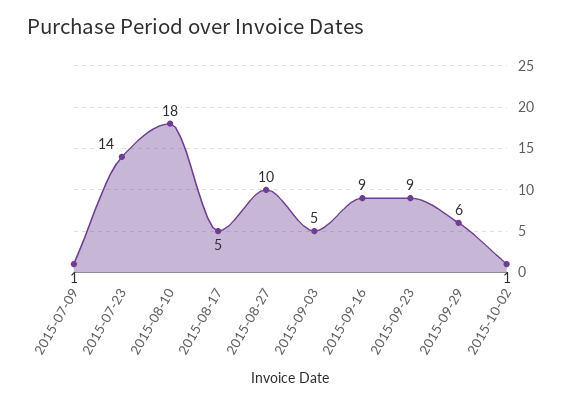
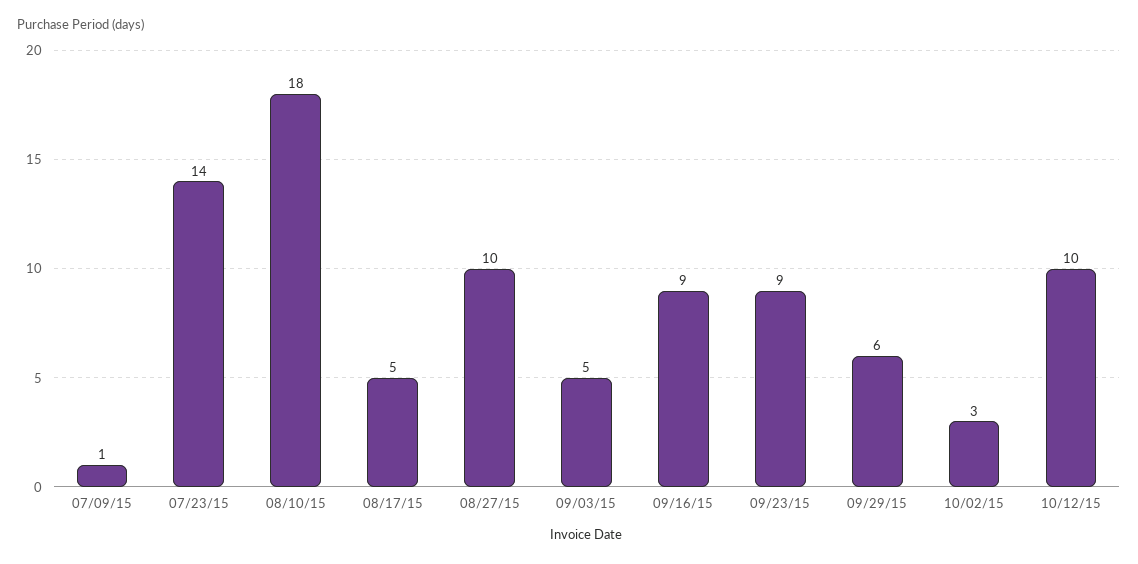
2015-10-02: 1 -> 3
10/12/15: none -> 10

